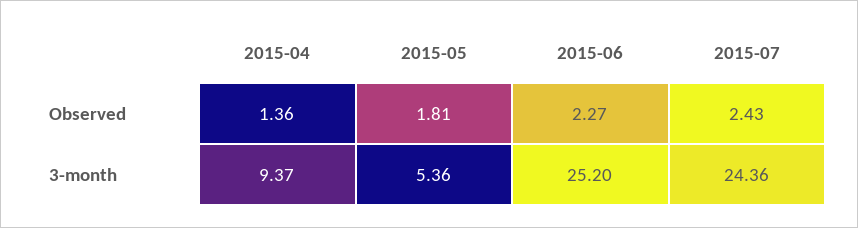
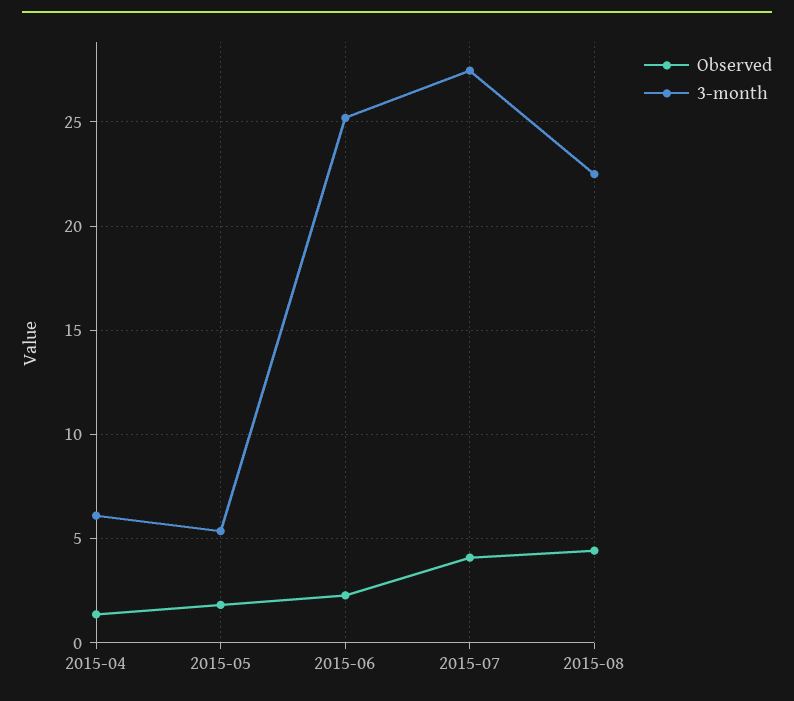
Observed, 2015-07: 2.43 -> 4
3-month, 2015-04: 9.37 -> 6
3-month, 2015-07: 24.36 -> 27.5
Observed, 2015-08: none -> 4.5
3-month, 2015-08: none -> 22.5

